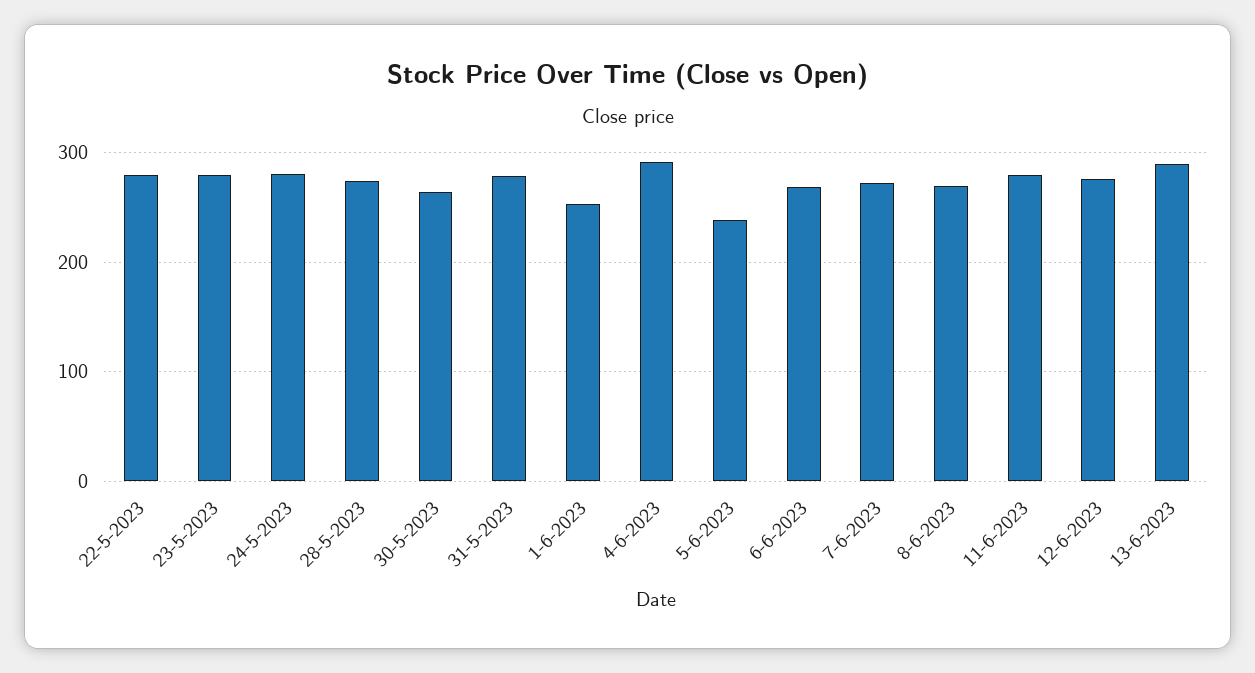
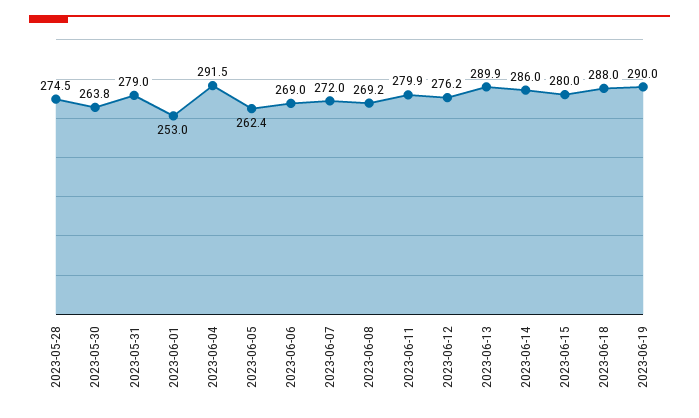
22-5-2023: 280 -> none
23-5-2023: 280 -> none
24-5-2023: 280 -> none
5-6-2023: 240 -> 262.4
2023-06-14: none -> 286
2023-06-15: none -> 280
2023-06-18: none -> 288
2023-06-19: none -> 290

